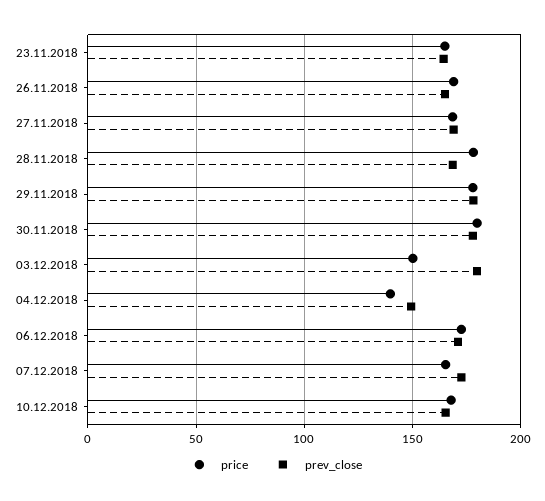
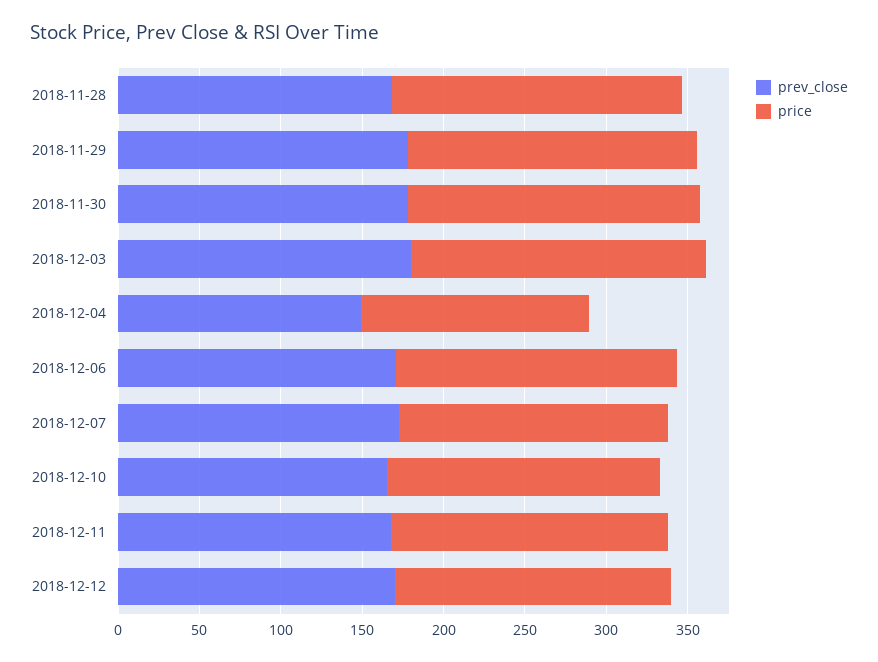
price, 23.11.2018: 165 -> none
prev_close, 23.11.2018: 165 -> none
price, 26.11.2018: 170 -> none
prev_close, 26.11.2018: 165 -> none
price, 27.11.2018: 170 -> none
prev_close, 27.11.2018: 170 -> none
price, 03.12.2018: 150 -> 180
prev_close, 2018-12-11: none -> 170
price, 2018-12-11: none -> 170
prev_close, 2018-12-12: none -> 170
price, 2018-12-12: none -> 170

